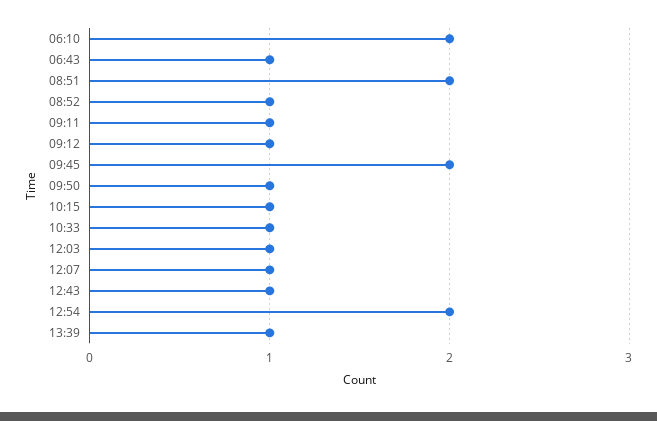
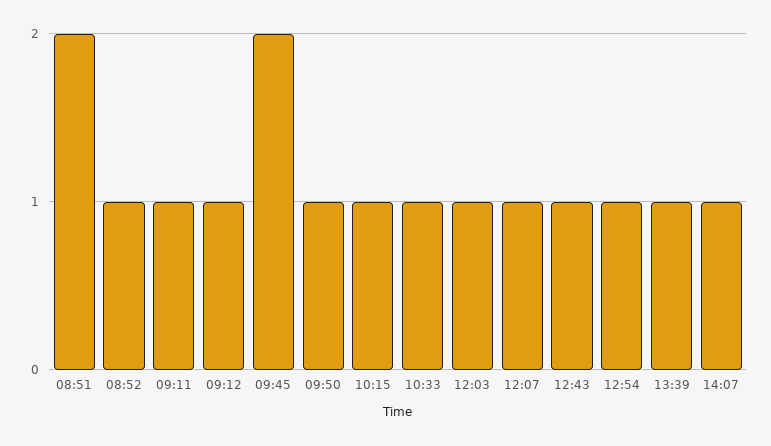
06:10: 2 -> none
06:43: 1 -> none
12:54: 2 -> 1
14:07: none -> 1

